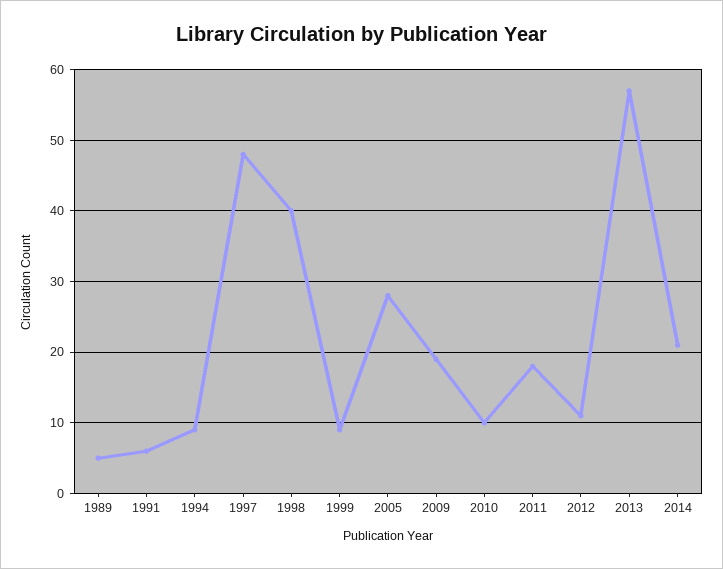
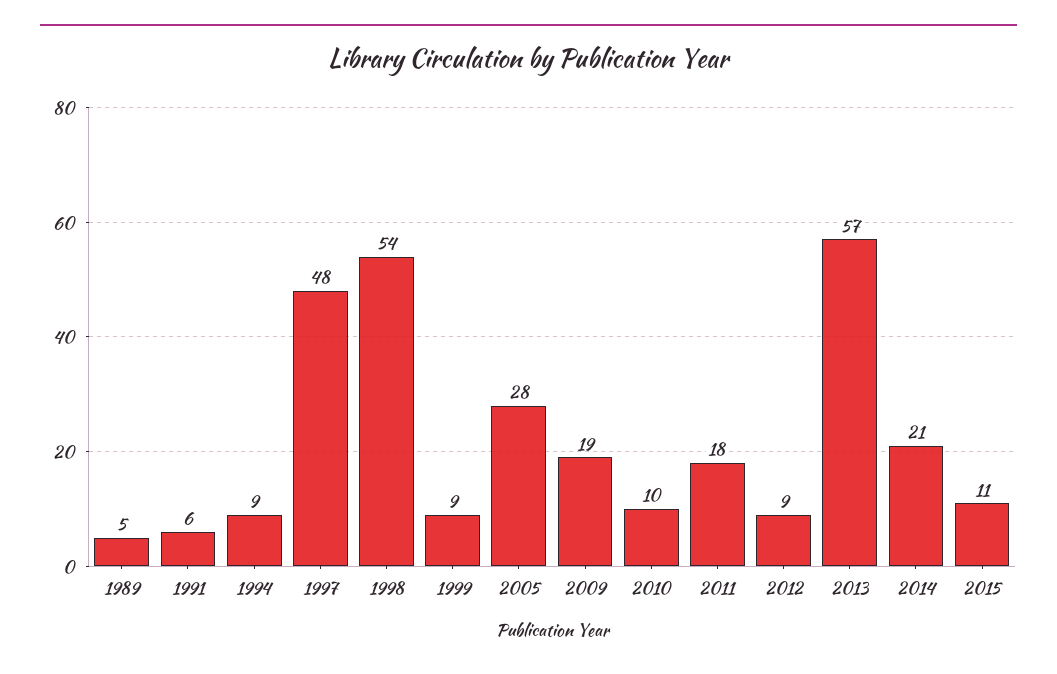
1998: 40 -> 54
2012: 11 -> 9
2015: none -> 11

